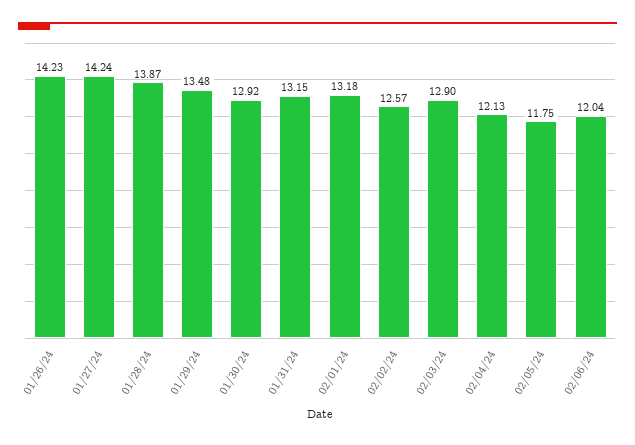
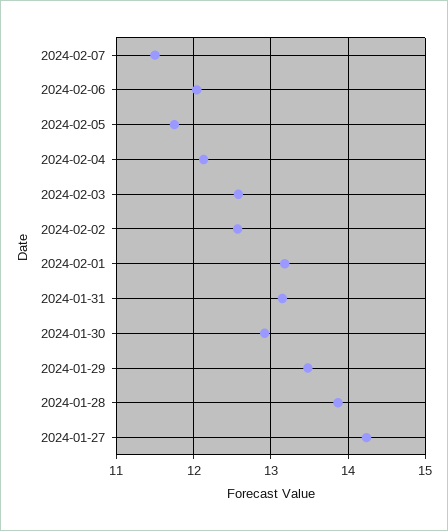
01/26/24: 14.23 -> none
02/03/24: 12.9 -> 12.6
2024-02-07: none -> 11.5

